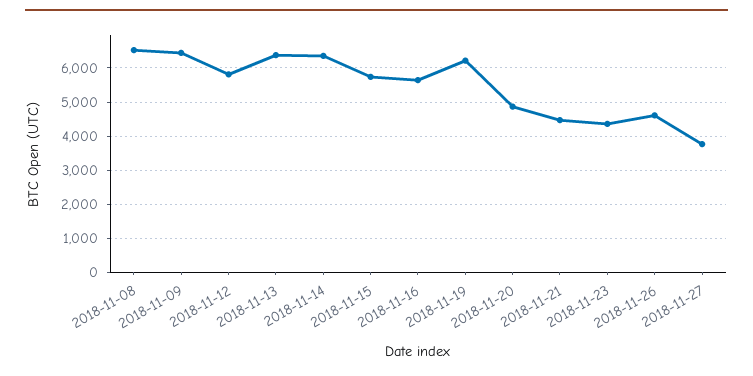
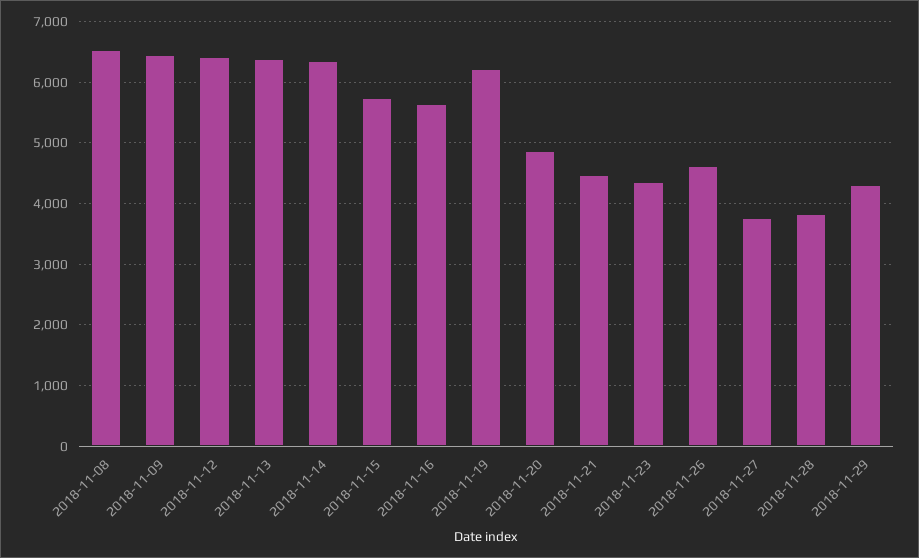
2018-11-12: 5800 -> 6400
2018-11-28: none -> 3800
2018-11-29: none -> 4300

